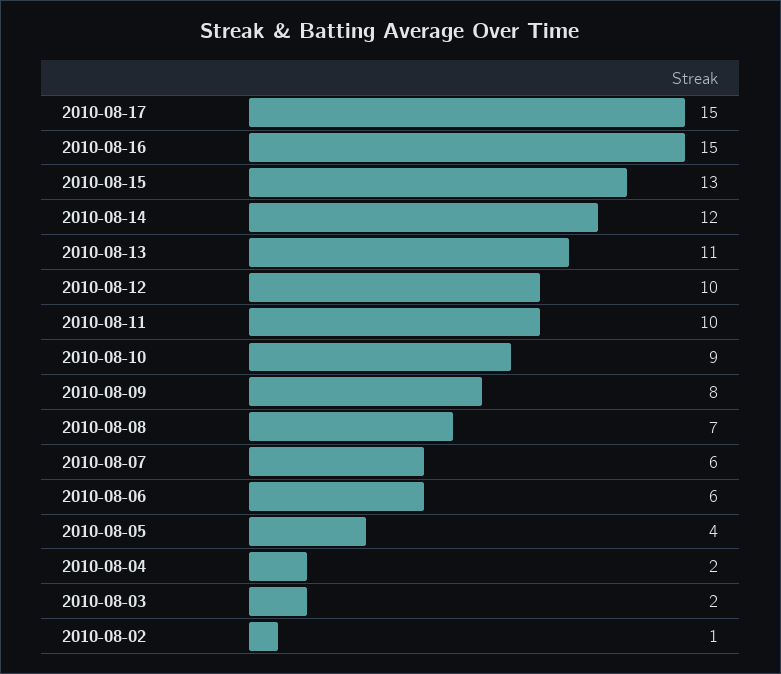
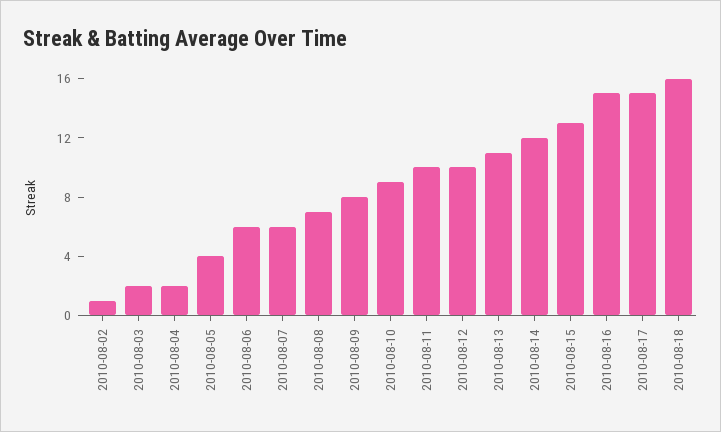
2010-08-18: none -> 16

